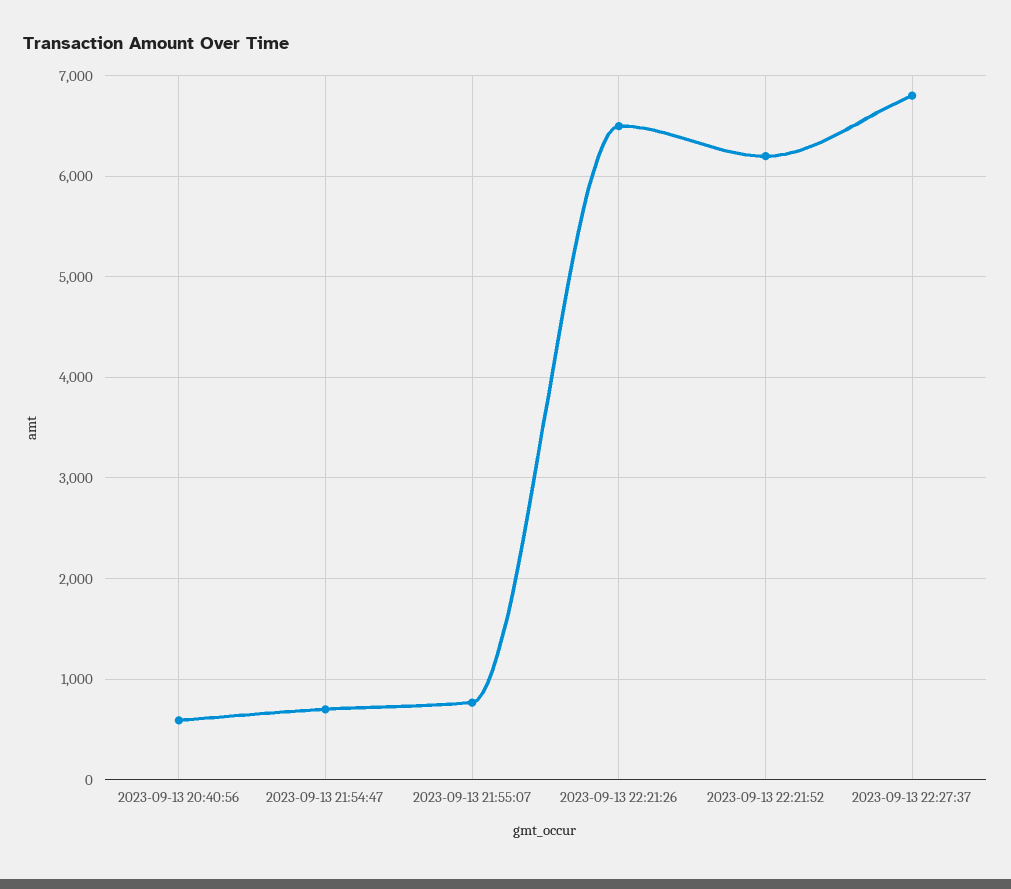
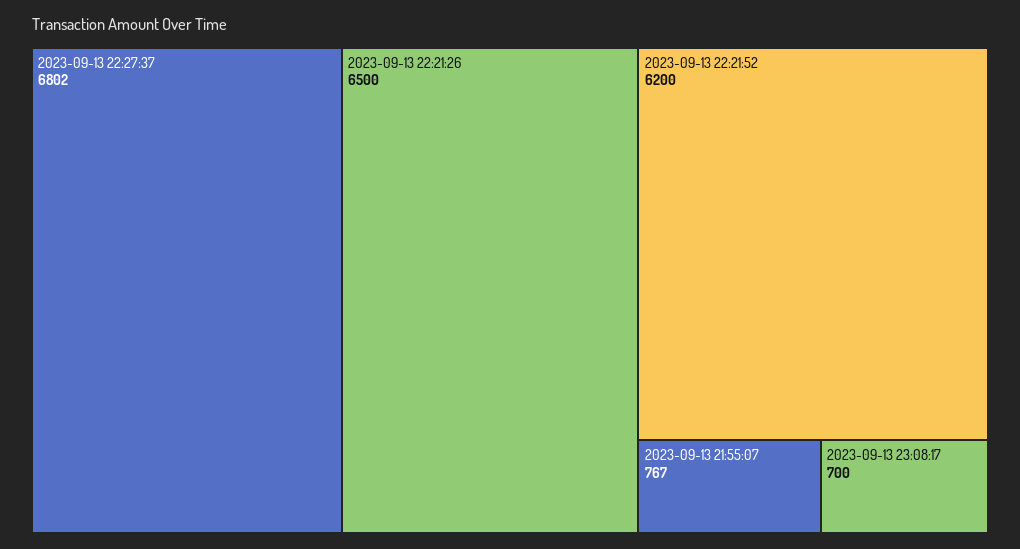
2023-09-13 20:40:56: 600 -> none
2023-09-13 21:54:47: 700 -> none
2023-09-13 23:08:17: none -> 700

